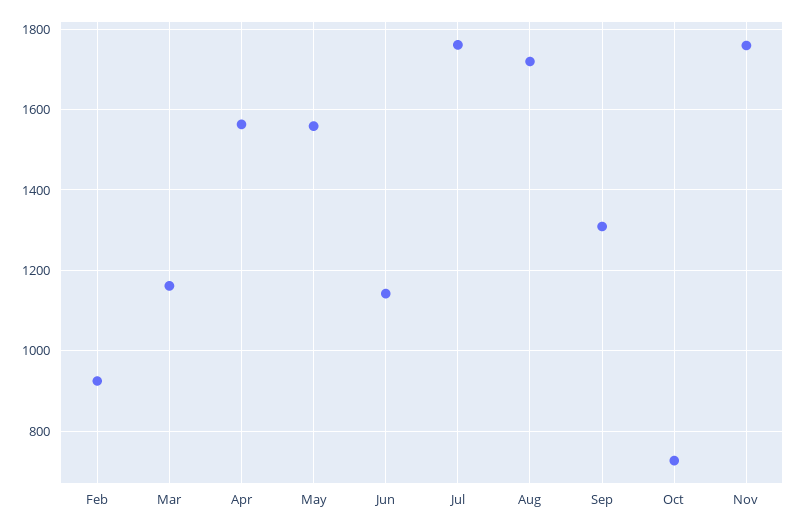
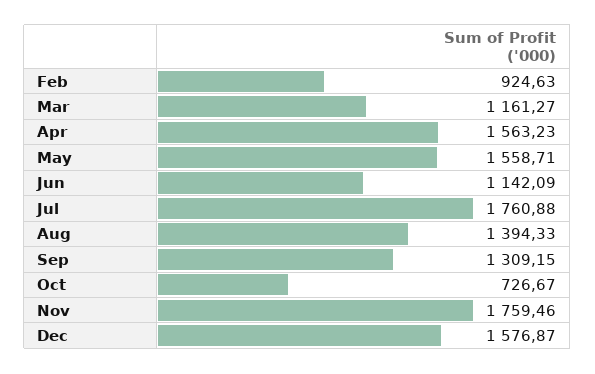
Aug: 1720 -> 1394.33
Dec: none -> 1576.87

